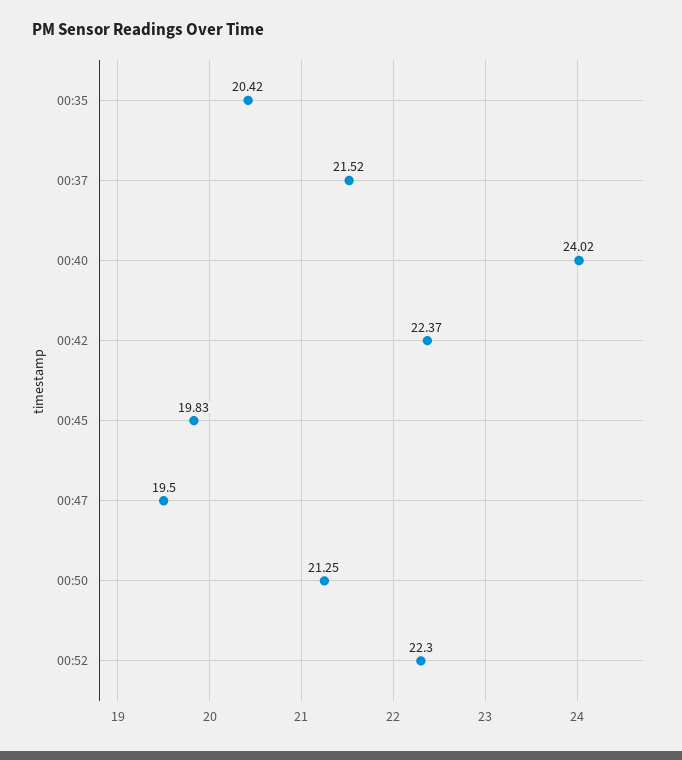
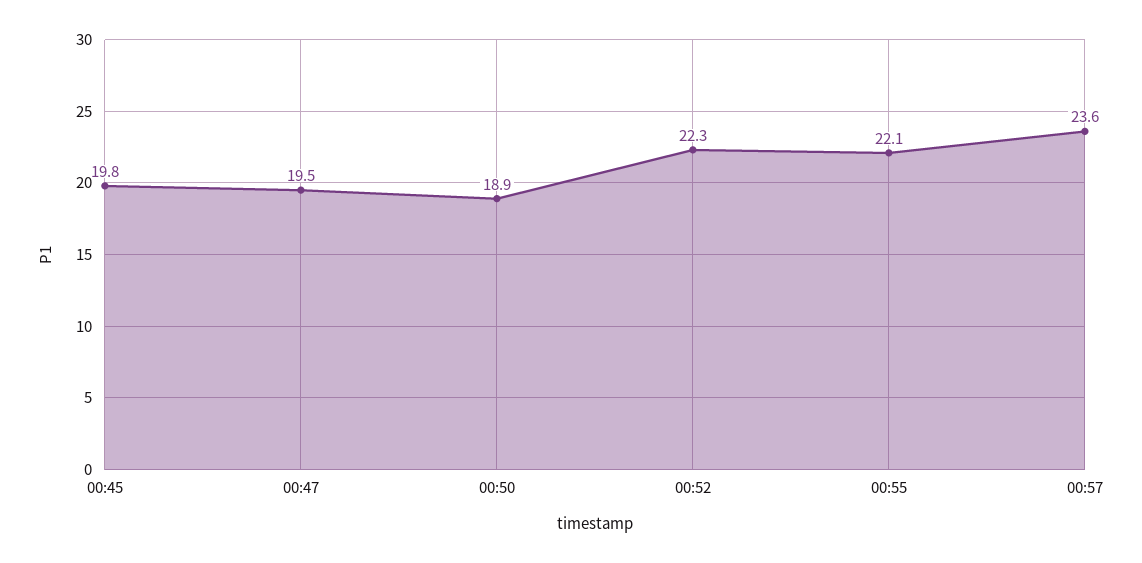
00:35: 20.42 -> none
00:37: 21.52 -> none
00:40: 24.02 -> none
00:42: 22.37 -> none
00:50: 21.25 -> 18.9
00:55: none -> 22.1
00:57: none -> 23.6

